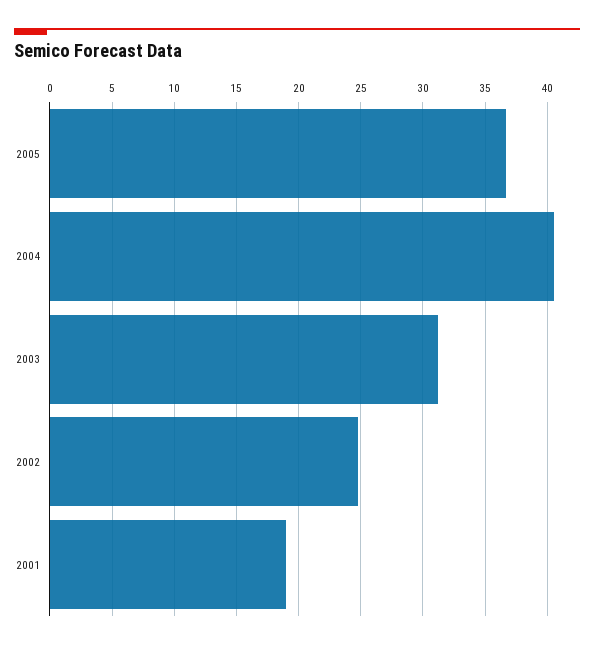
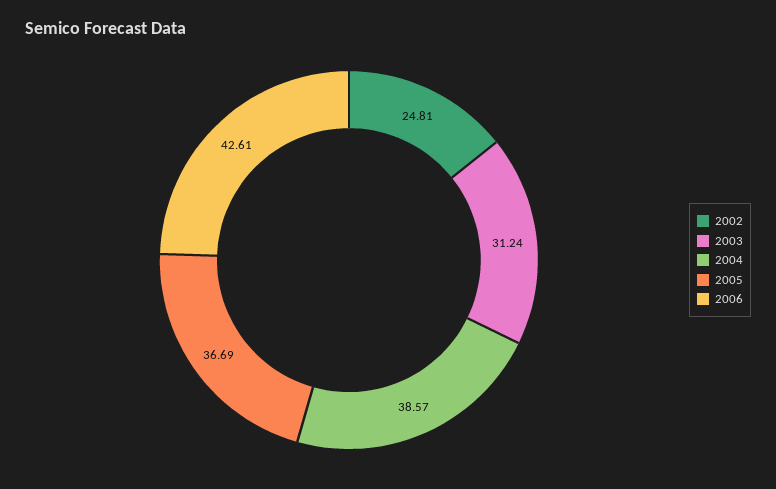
2004: 40.5 -> 38.57
2001: 19 -> none
2006: none -> 42.61

